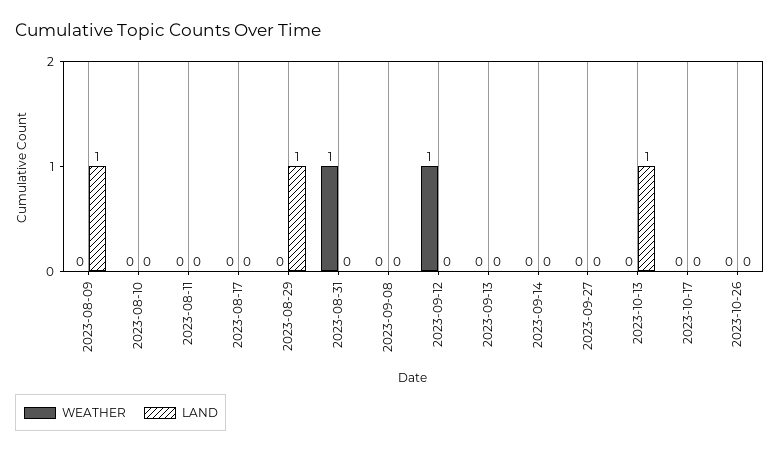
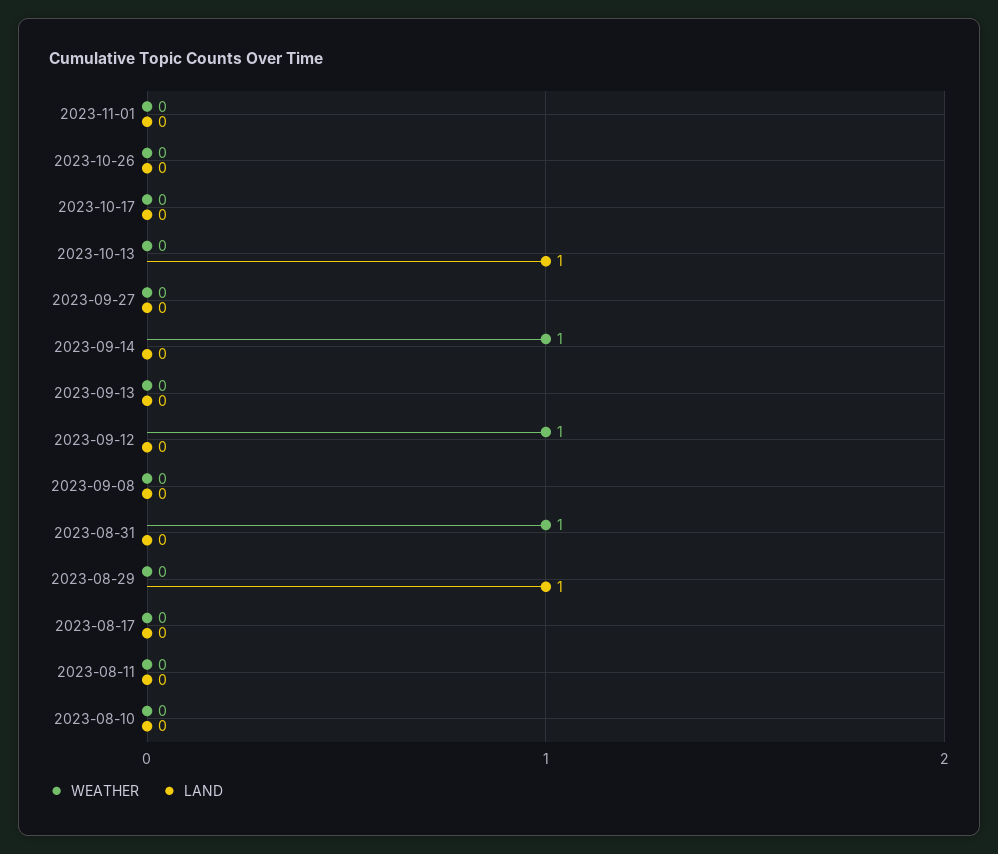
WEATHER, 2023-08-09: 0 -> none
LAND, 2023-08-09: 1 -> none
WEATHER, 2023-09-14: 0 -> 1
WEATHER, 2023-11-01: none -> 0
LAND, 2023-11-01: none -> 0

